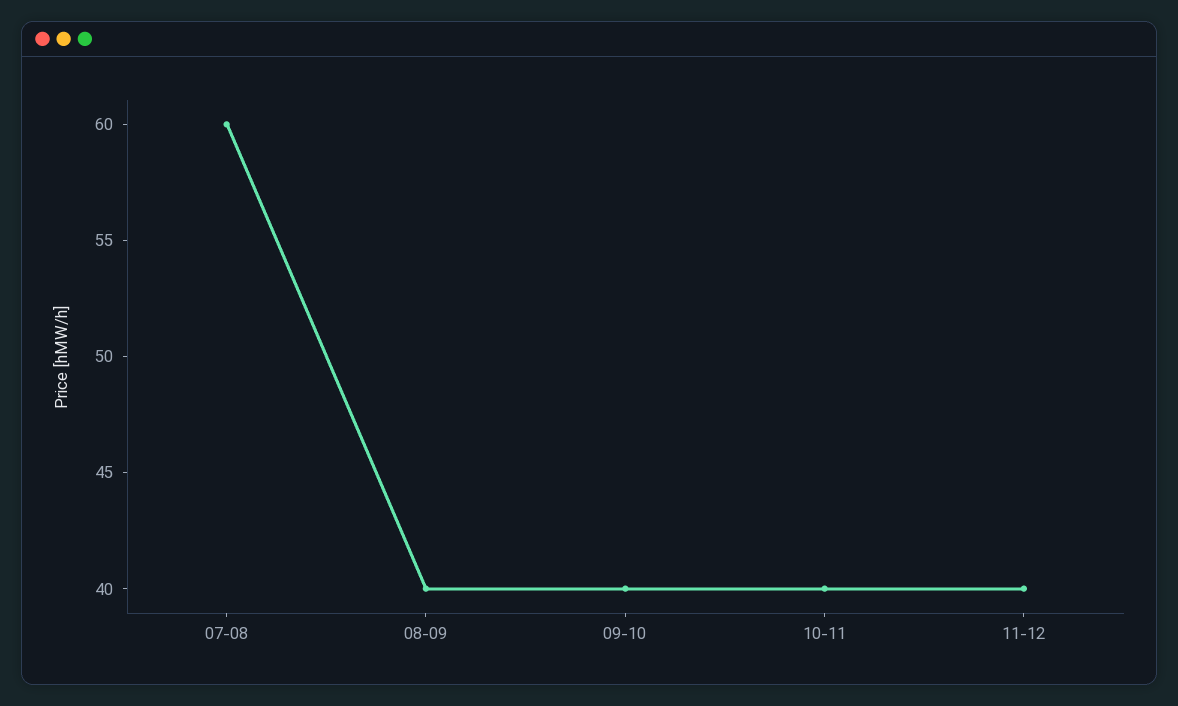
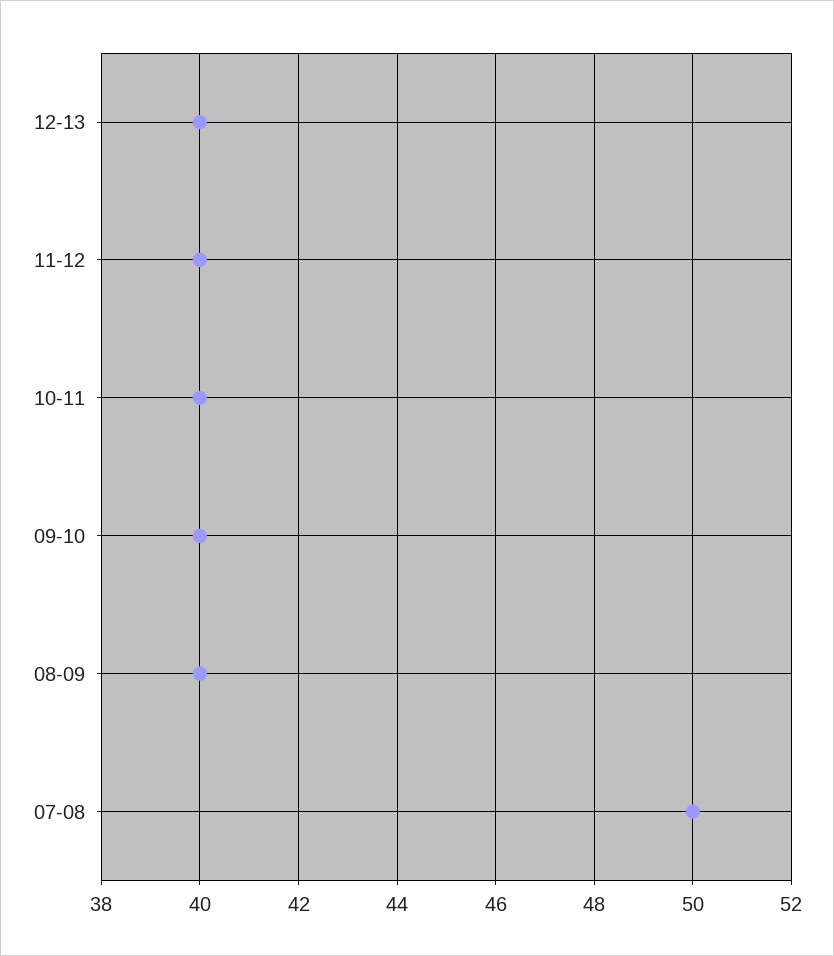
07-08: 60 -> 50
12-13: none -> 40

